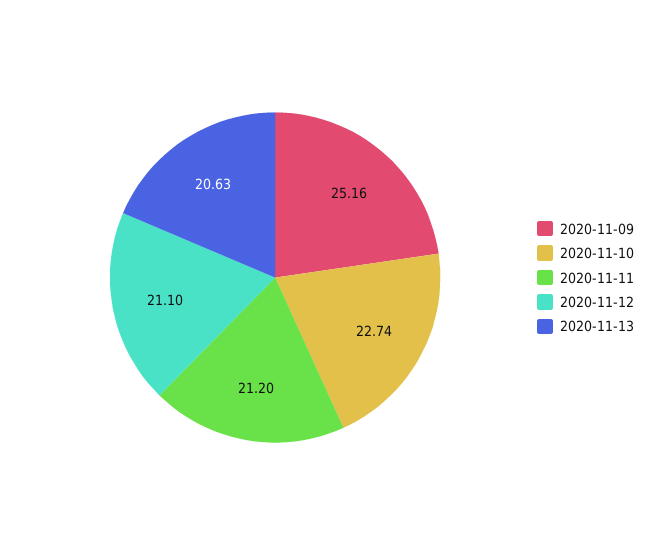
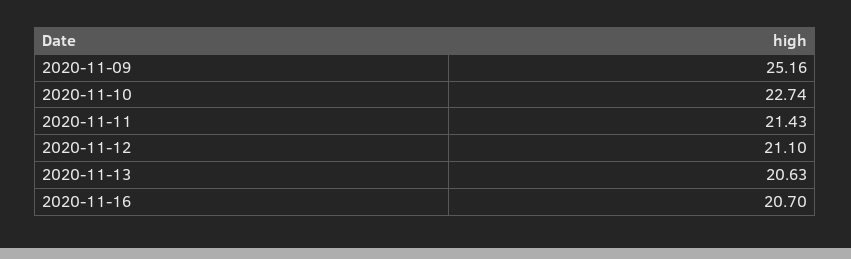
2020-11-11: 21.2 -> 21.43
2020-11-16: none -> 20.7

